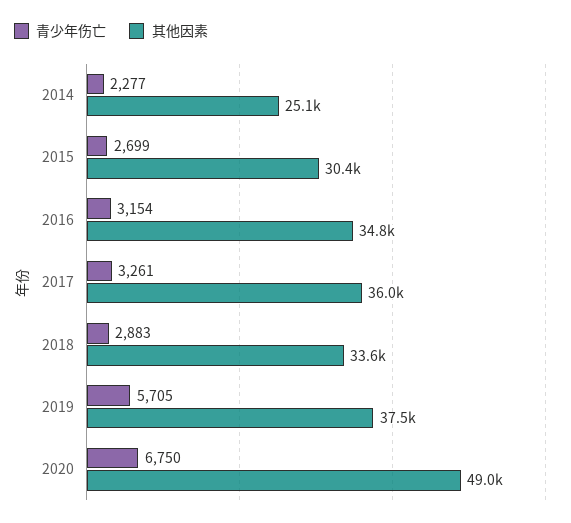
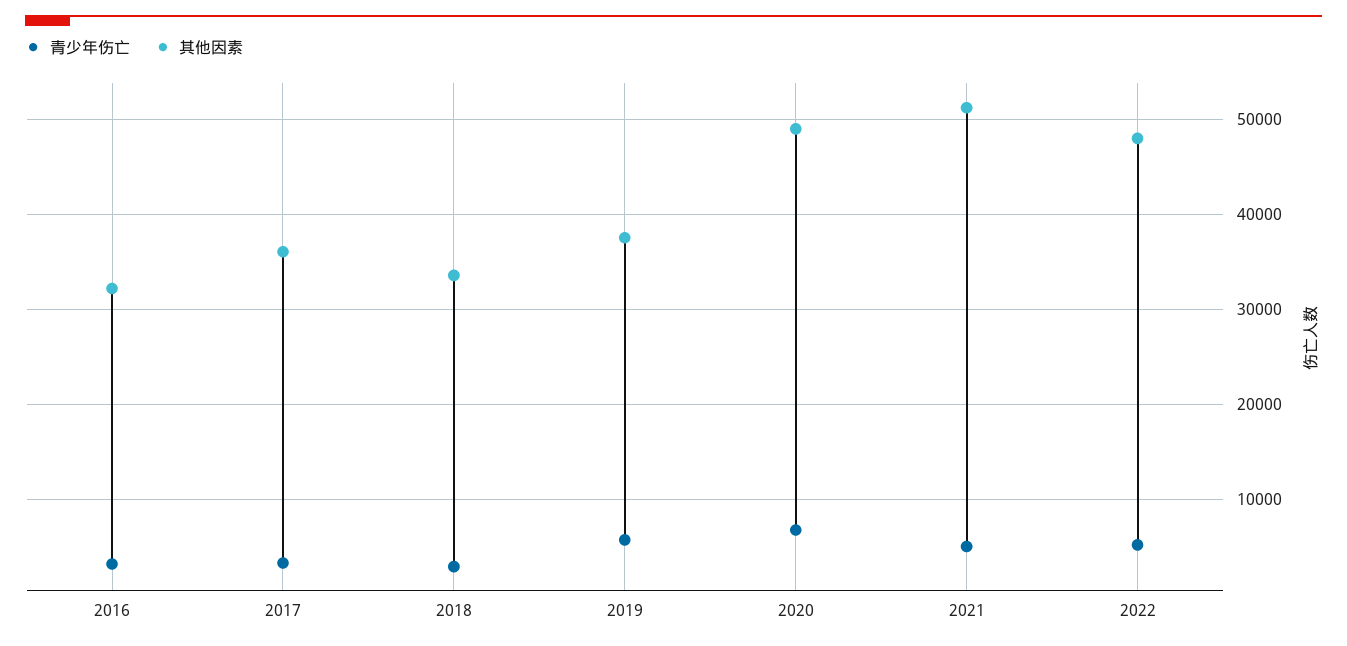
青少年伤亡, 2014: 2277 -> none
其他因素, 2014: 25100 -> none
青少年伤亡, 2015: 2699 -> none
其他因素, 2015: 30400 -> none
其他因素, 2016: 34800 -> 32000
青少年伤亡, 2021: none -> 5000
其他因素, 2021: none -> 51000
青少年伤亡, 2022: none -> 5000
其他因素, 2022: none -> 48000

